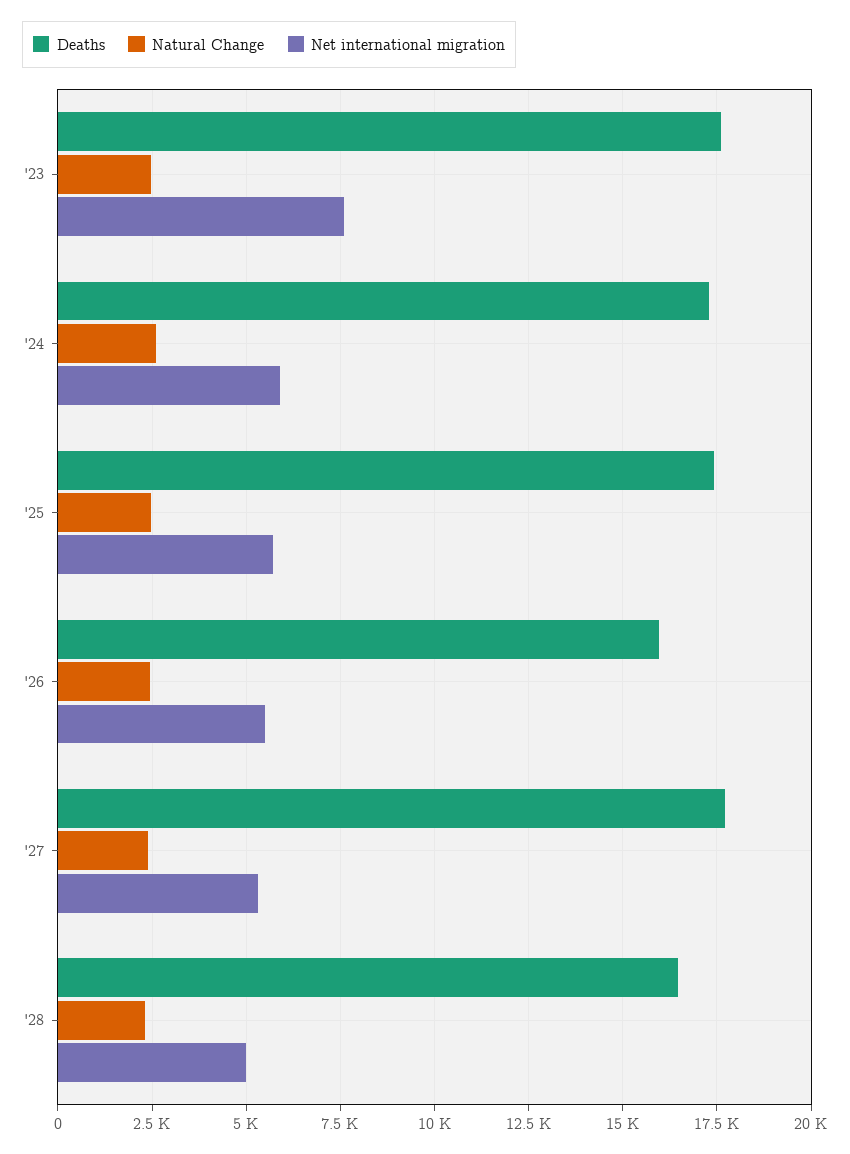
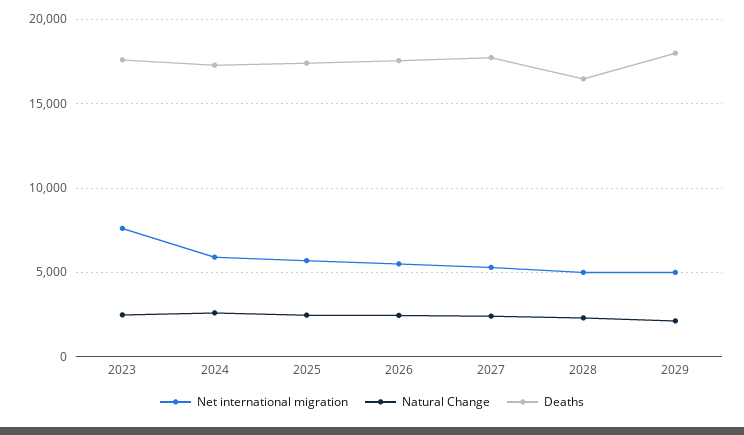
Deaths, '26: 16000 -> 17500
Net international migration, 2029: none -> 5000
Natural Change, 2029: none -> 2000
Deaths, 2029: none -> 18000

